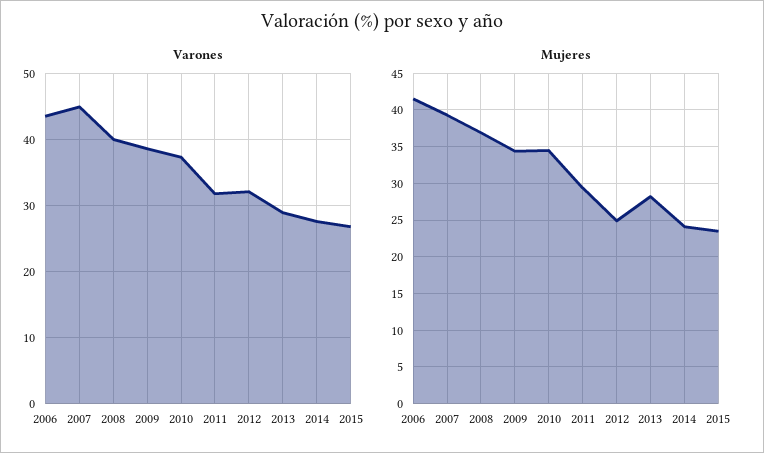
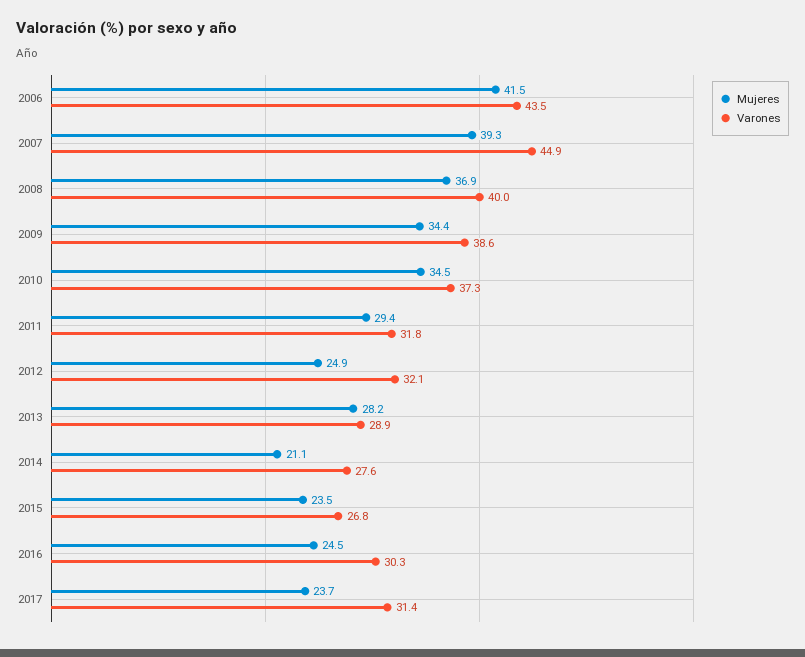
Mujeres, 2014: 24 -> 21.1
Mujeres, 2016: none -> 24.5
Varones, 2016: none -> 30.3
Mujeres, 2017: none -> 23.7
Varones, 2017: none -> 31.4

